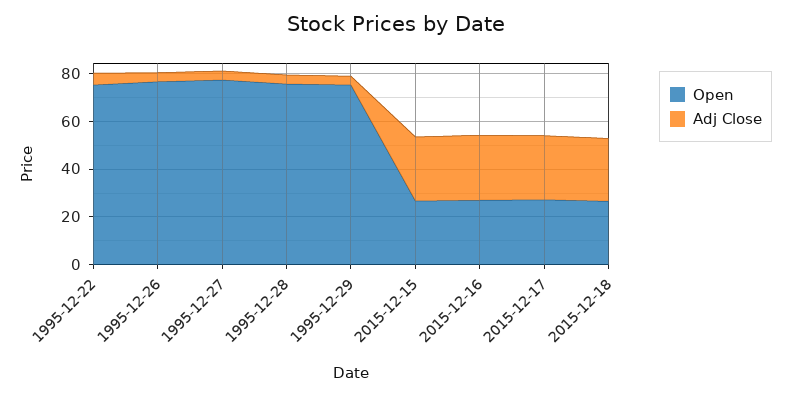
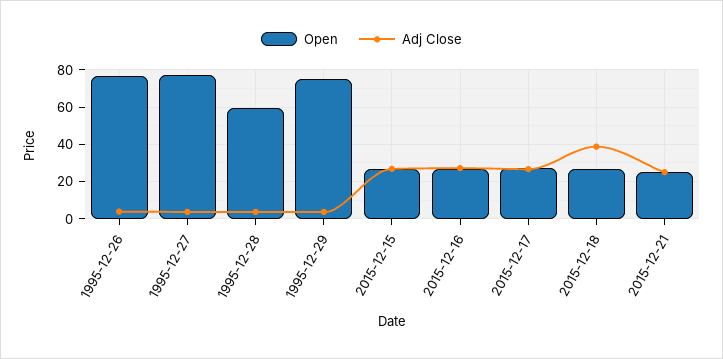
Open, 1995-12-22: 75 -> none
Adj Close, 1995-12-22: 5 -> none
Open, 1995-12-28: 75 -> 60
Adj Close, 2015-12-18: 25 -> 40
Open, 2015-12-21: none -> 25
Adj Close, 2015-12-21: none -> 25

